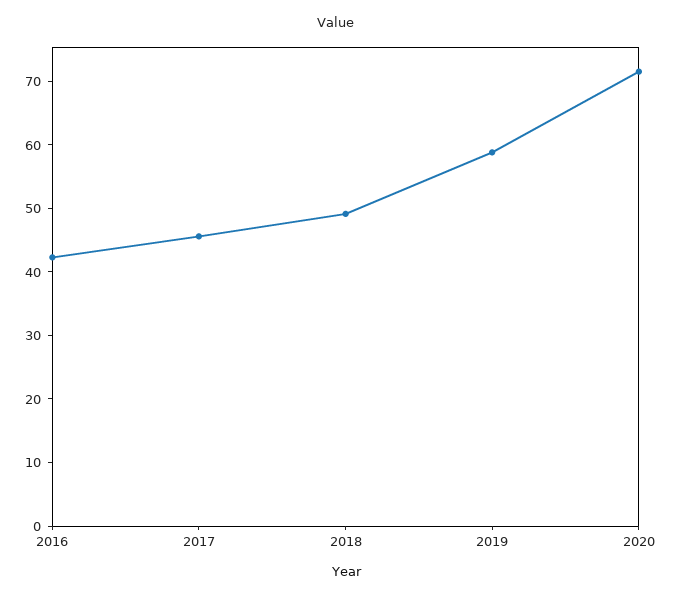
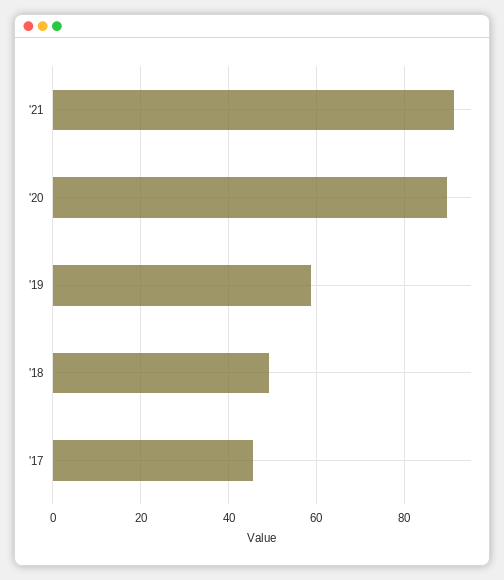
2016: 42 -> none
2020: 72 -> 90
'21: none -> 92

